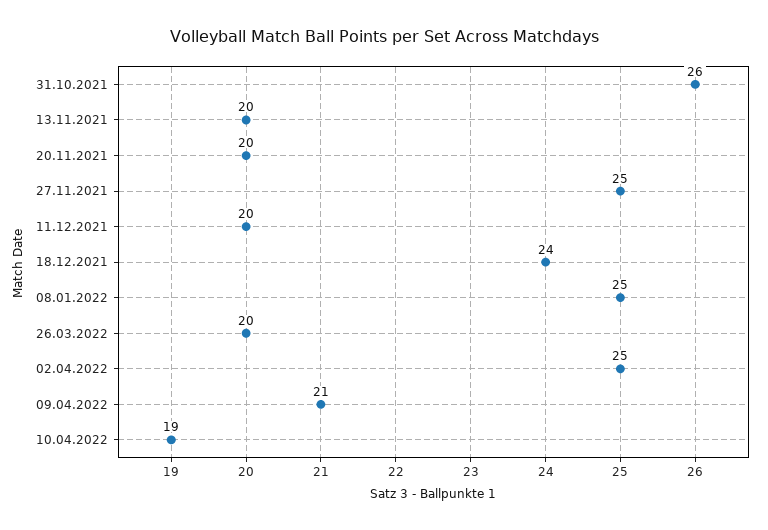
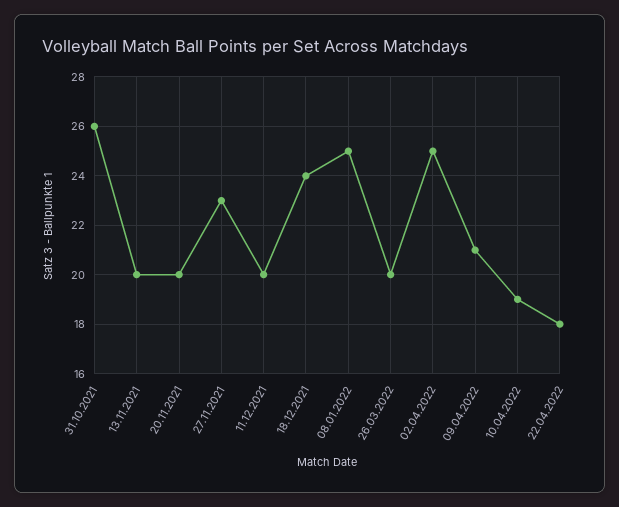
27.11.2021: 25 -> 23
22.04.2022: none -> 18

